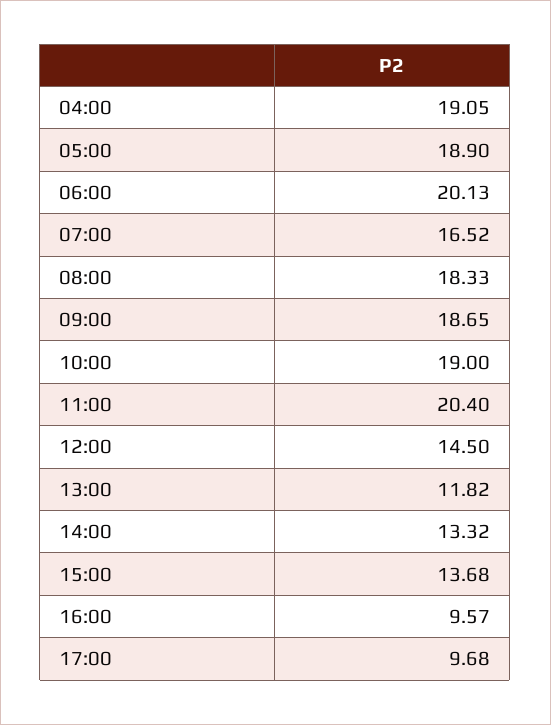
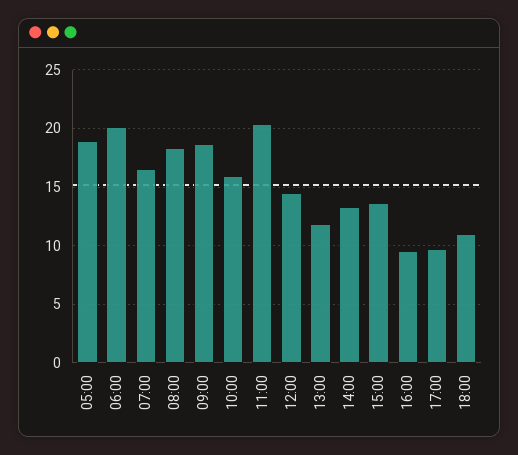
04:00: 19.05 -> none
10:00: 19 -> 16
18:00: none -> 11

